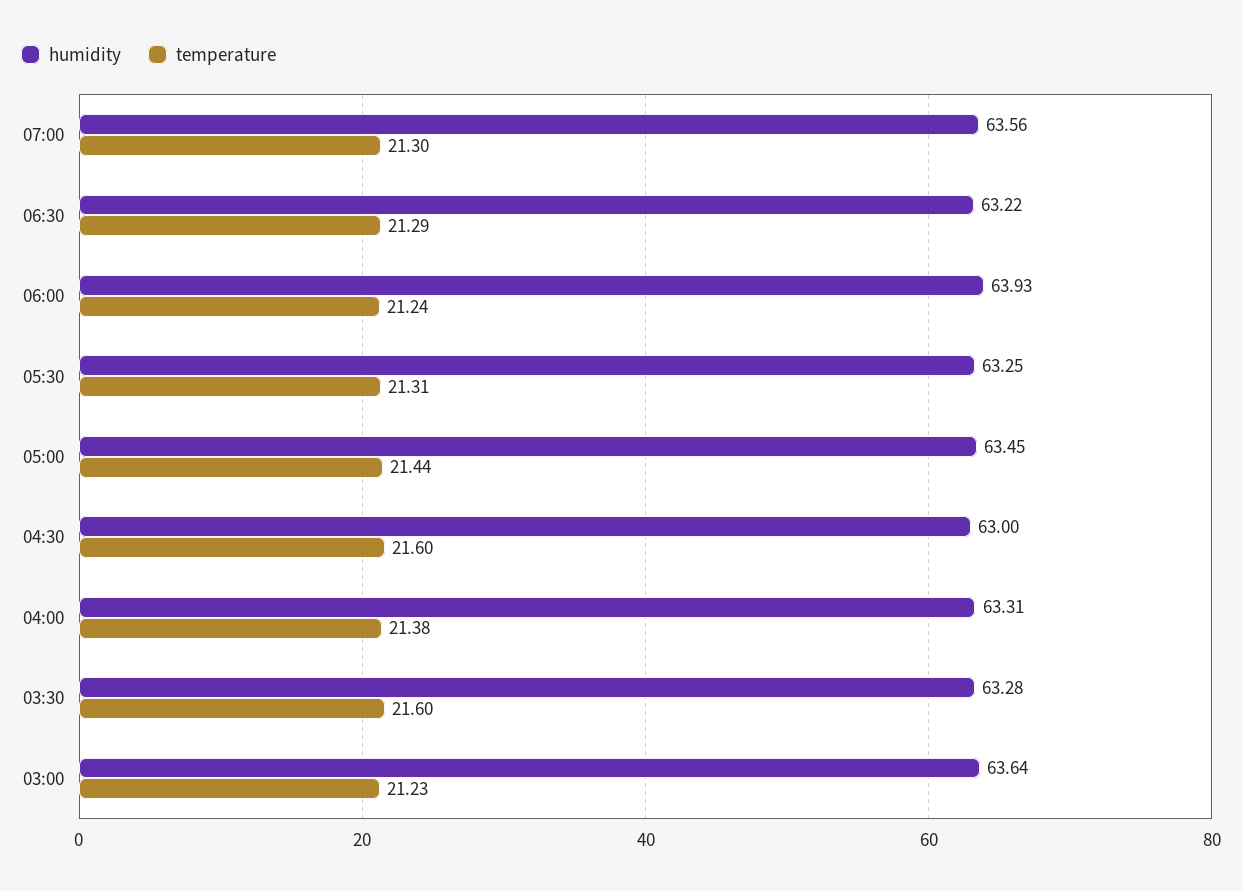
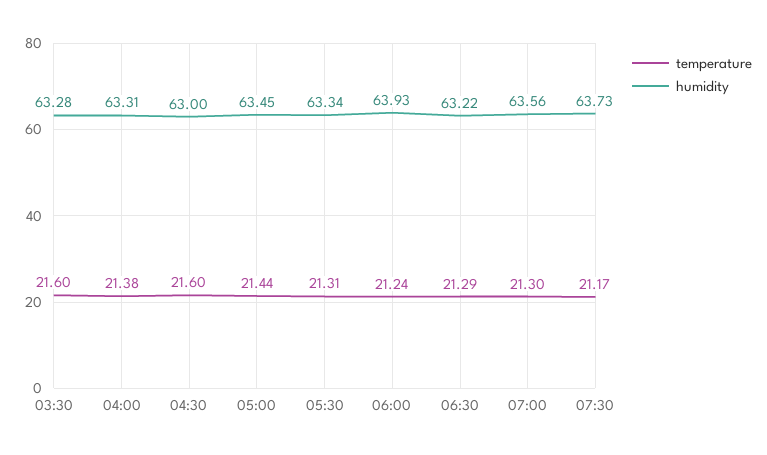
humidity, 05:30: 63.25 -> 63.34
humidity, 03:00: 63.64 -> none
temperature, 03:00: 21.23 -> none
temperature, 07:30: none -> 21.17
humidity, 07:30: none -> 63.73

